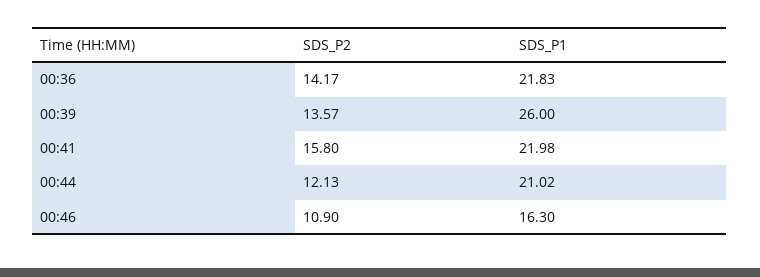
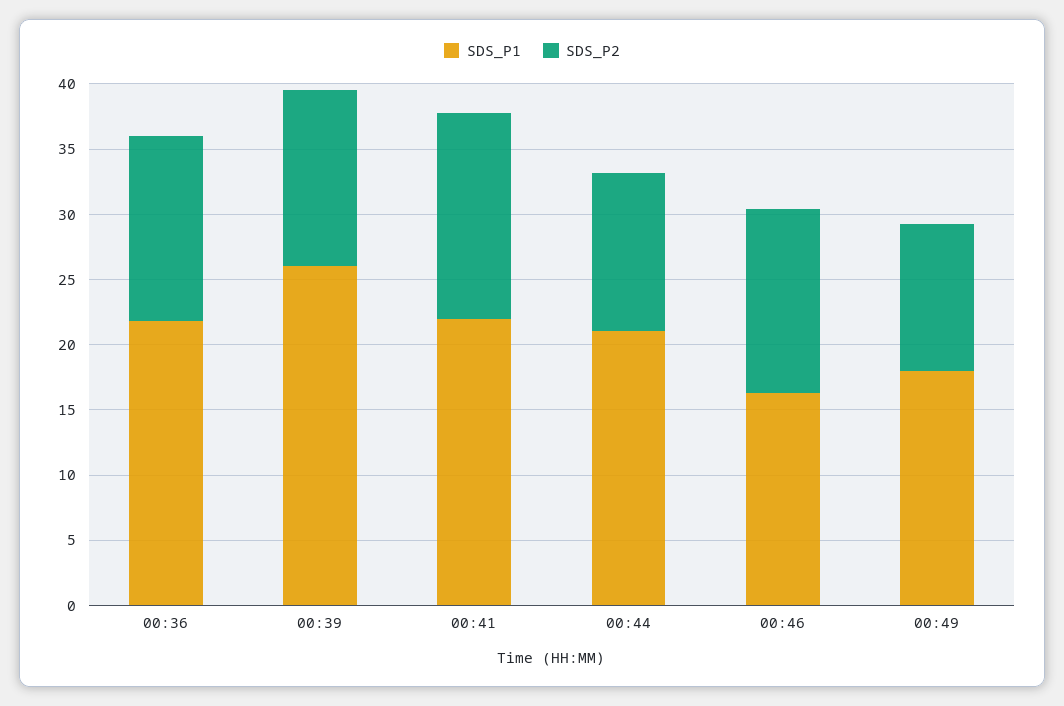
SDS_P2, 00:46: 10.9 -> 14
SDS_P1, 00:49: none -> 18
SDS_P2, 00:49: none -> 11

